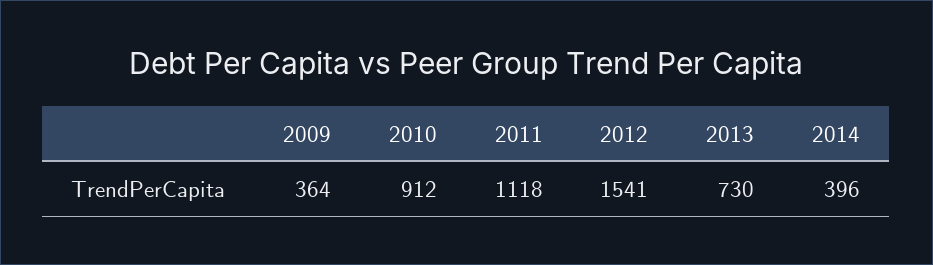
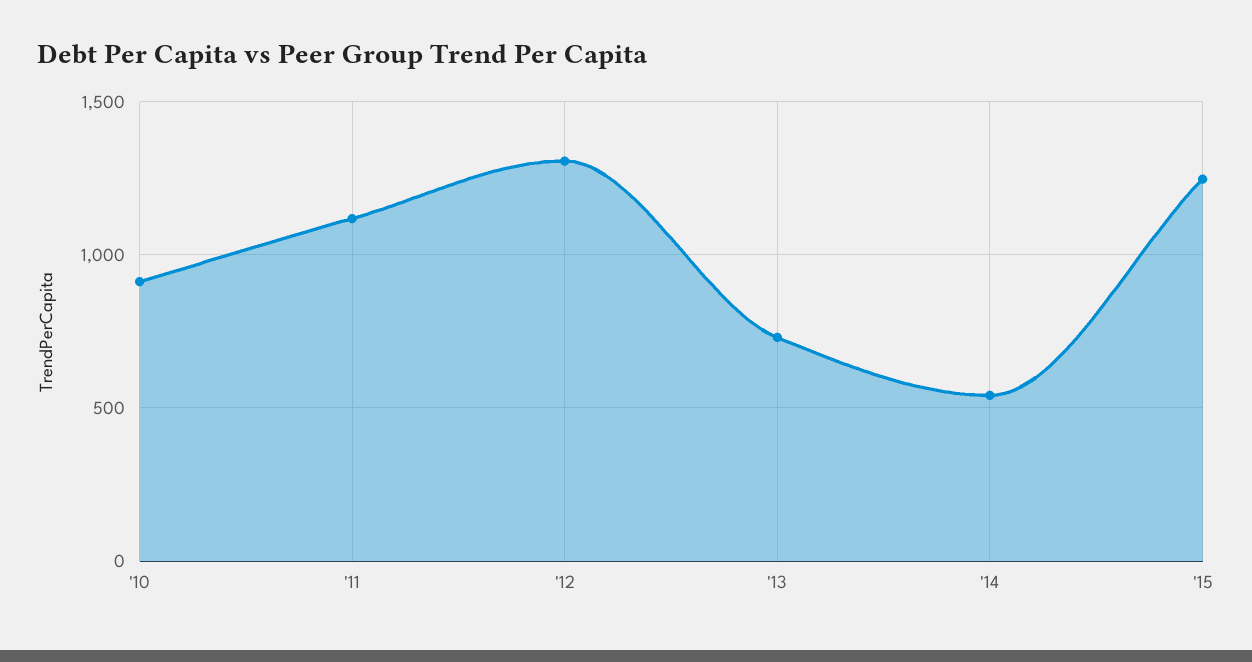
2009: 364 -> none
2012: 1541 -> 1300
2014: 396 -> 550
'15: none -> 1250

